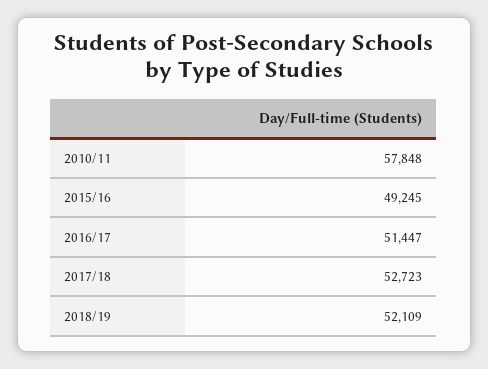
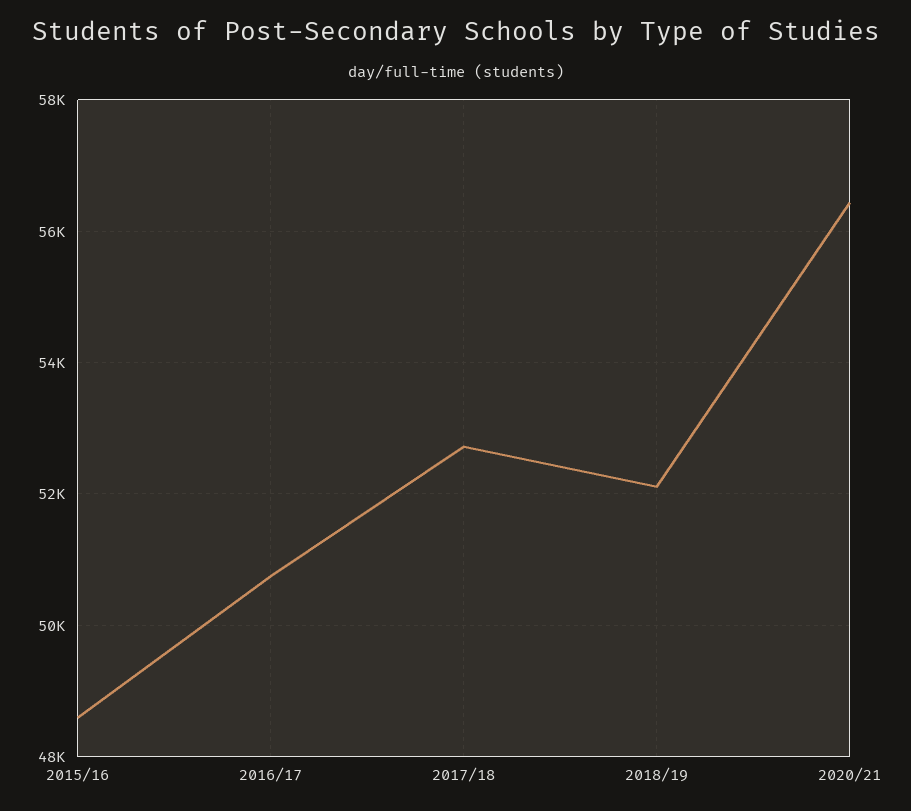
2010/11: 57848 -> none
2015/16: 49245 -> 48600
2016/17: 51447 -> 50800
2020/21: none -> 56400

